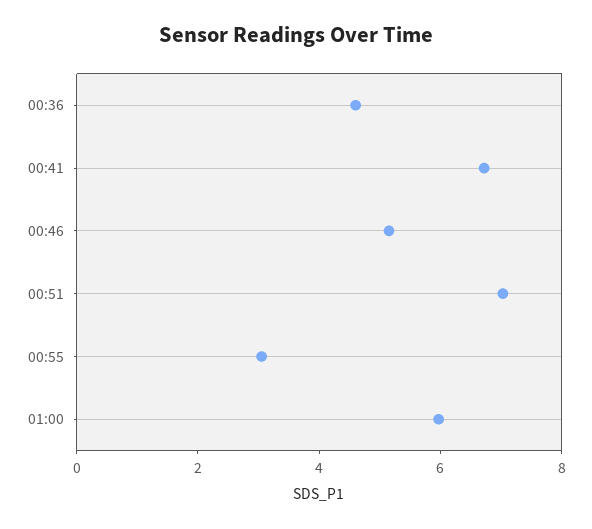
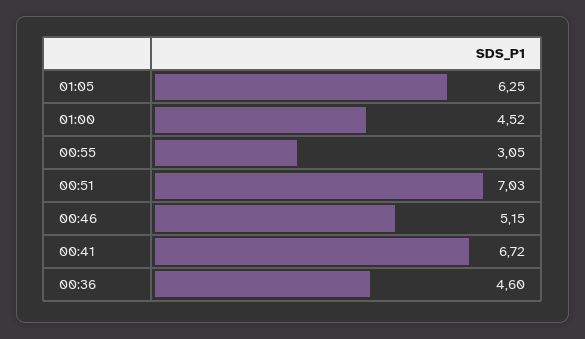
01:00: 6 -> 4.52
01:05: none -> 6.25

